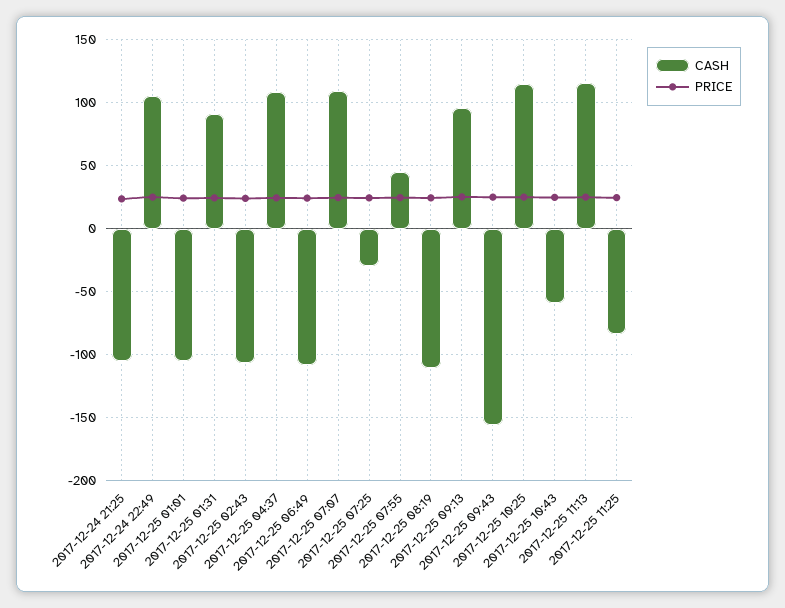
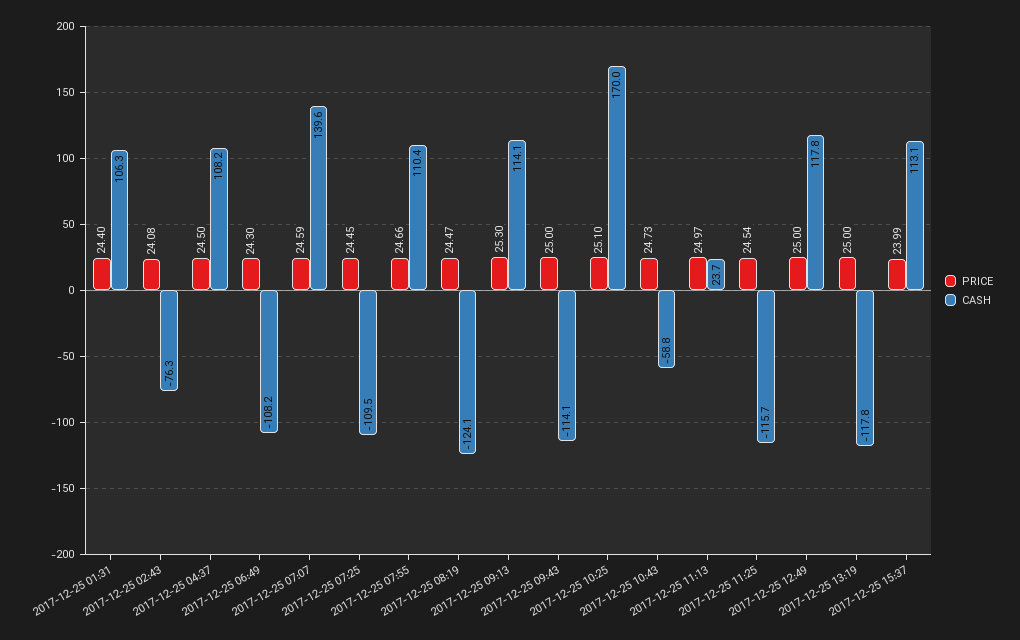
CASH, 2017-12-24 21:25: -105 -> none
PRICE, 2017-12-24 21:25: 25 -> none
CASH, 2017-12-24 22:49: 105 -> none
PRICE, 2017-12-24 22:49: 25 -> none
CASH, 2017-12-25 01:01: -105 -> none
PRICE, 2017-12-25 01:01: 25 -> none
CASH, 2017-12-25 01:31: 90 -> 106.3
CASH, 2017-12-25 02:43: -105 -> -76.3
CASH, 2017-12-25 07:07: 110 -> 139.6
CASH, 2017-12-25 07:25: -30 -> -109.5
CASH, 2017-12-25 07:55: 45 -> 110.4
CASH, 2017-12-25 08:19: -110 -> -124.1
CASH, 2017-12-25 09:13: 95 -> 114.1
CASH, 2017-12-25 09:43: -155 -> -114.1
CASH, 2017-12-25 10:25: 115 -> 170
CASH, 2017-12-25 11:13: 115 -> 23.7
CASH, 2017-12-25 11:25: -85 -> -115.7
PRICE, 2017-12-25 12:49: none -> 25
CASH, 2017-12-25 12:49: none -> 117.8
PRICE, 2017-12-25 13:19: none -> 25
CASH, 2017-12-25 13:19: none -> -117.8
PRICE, 2017-12-25 15:37: none -> 23.99
CASH, 2017-12-25 15:37: none -> 113.1

